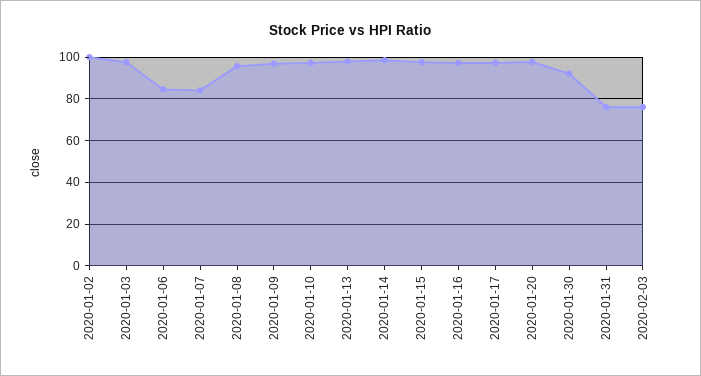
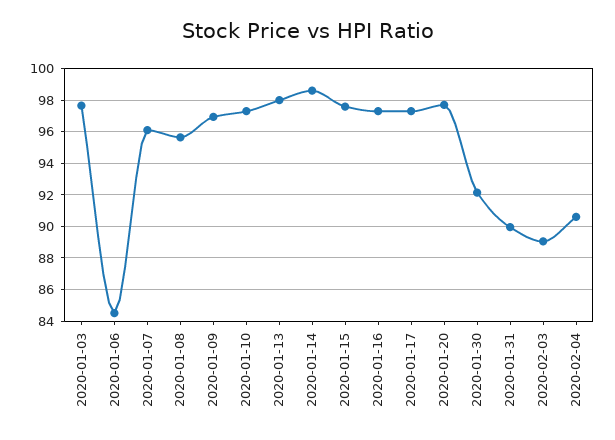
2020-01-02: 100 -> none
2020-01-07: 85 -> 96
2020-01-31: 75 -> 90
2020-02-03: 75 -> 89
2020-02-04: none -> 90.5

